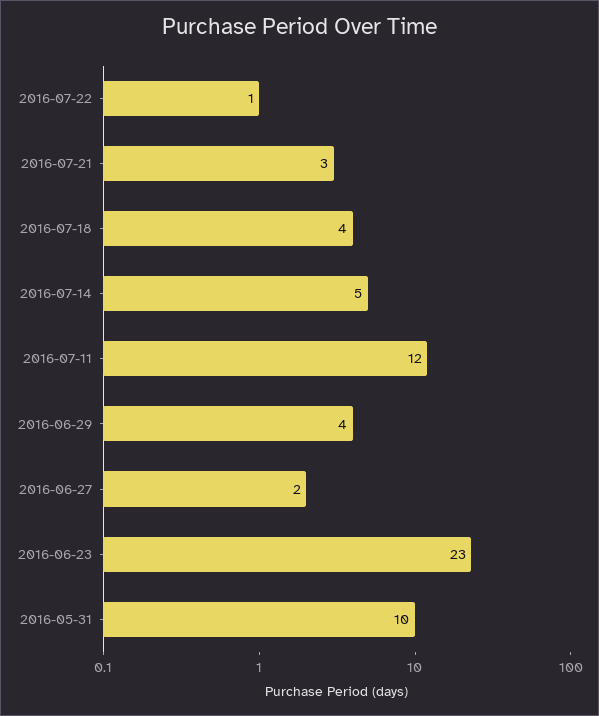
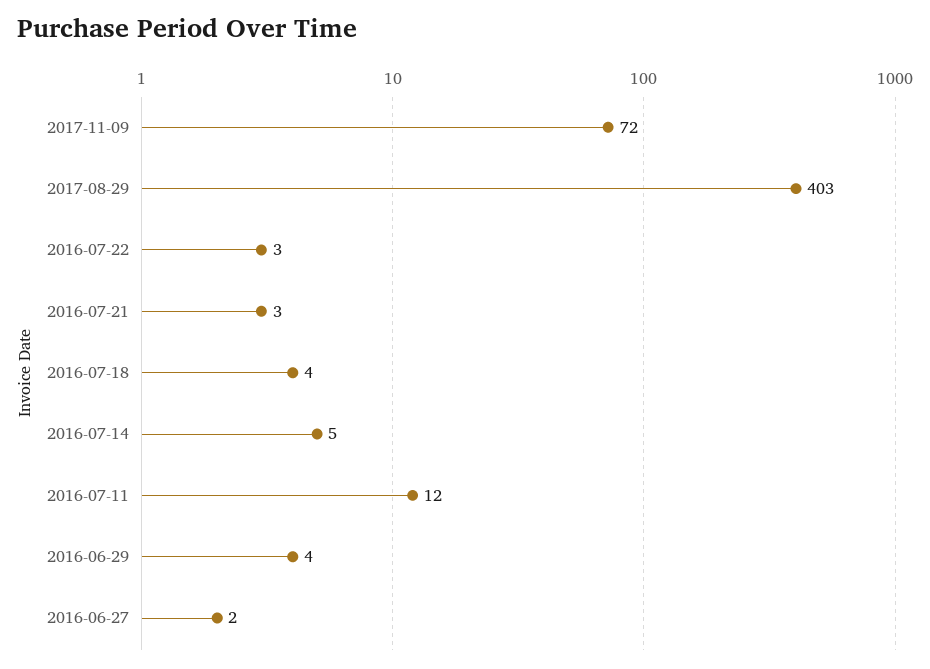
2016-07-22: 1 -> 3
2016-06-23: 23 -> none
2016-05-31: 10 -> none
2017-11-09: none -> 72
2017-08-29: none -> 403

